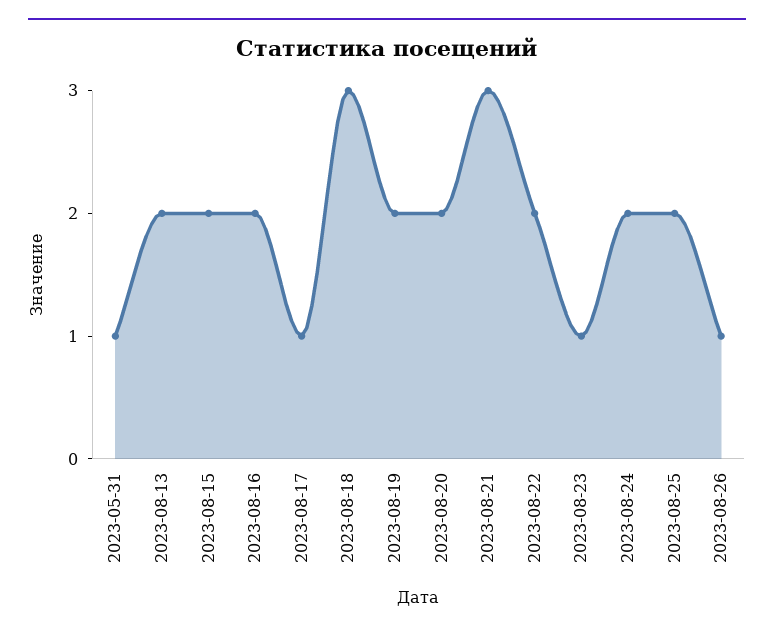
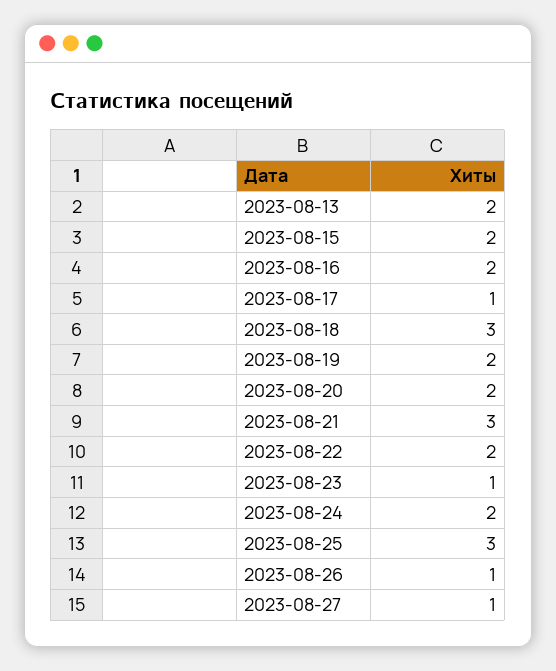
2023-05-31: 1 -> none
2023-08-25: 2 -> 3
2023-08-27: none -> 1

